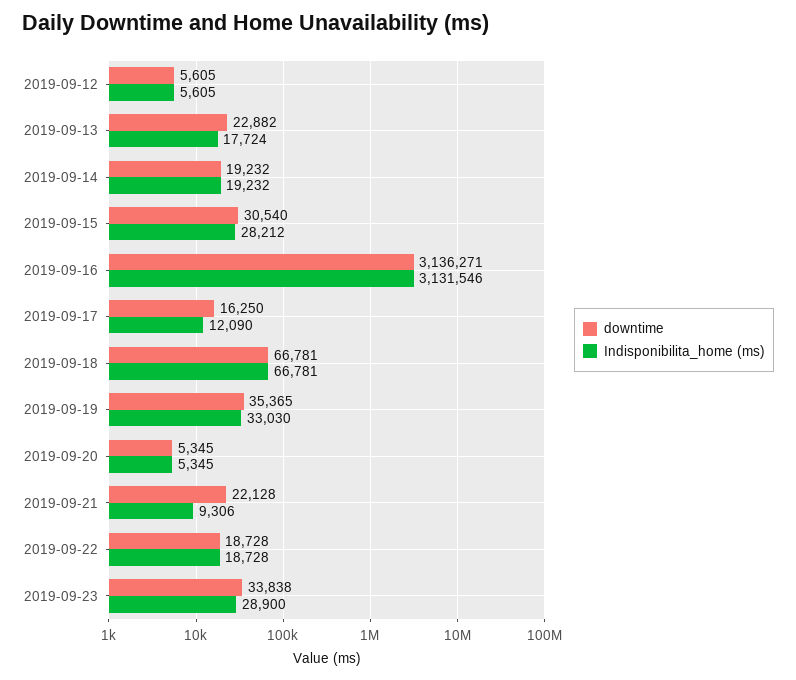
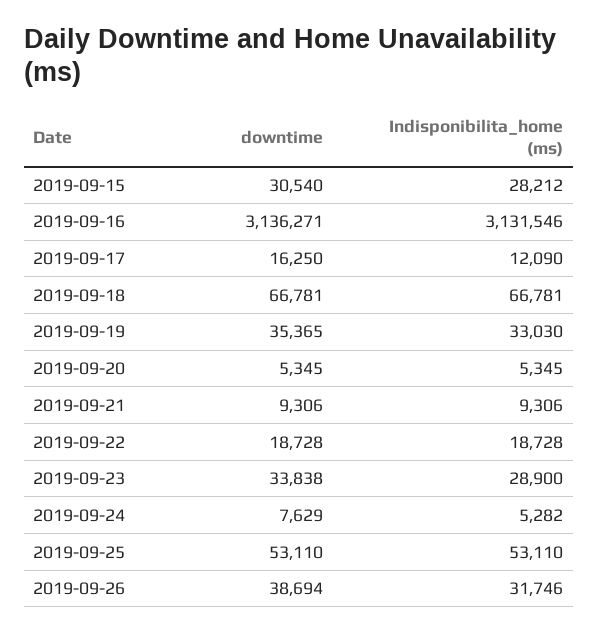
downtime, 2019-09-12: 5605 -> none
Indisponibilita_home (ms), 2019-09-12: 5605 -> none
downtime, 2019-09-13: 22882 -> none
Indisponibilita_home (ms), 2019-09-13: 17724 -> none
downtime, 2019-09-14: 19232 -> none
Indisponibilita_home (ms), 2019-09-14: 19232 -> none
downtime, 2019-09-21: 22128 -> 9306
downtime, 2019-09-24: none -> 7629
Indisponibilita_home (ms), 2019-09-24: none -> 5282
downtime, 2019-09-25: none -> 53110
Indisponibilita_home (ms), 2019-09-25: none -> 53110
downtime, 2019-09-26: none -> 38694
Indisponibilita_home (ms), 2019-09-26: none -> 31746

